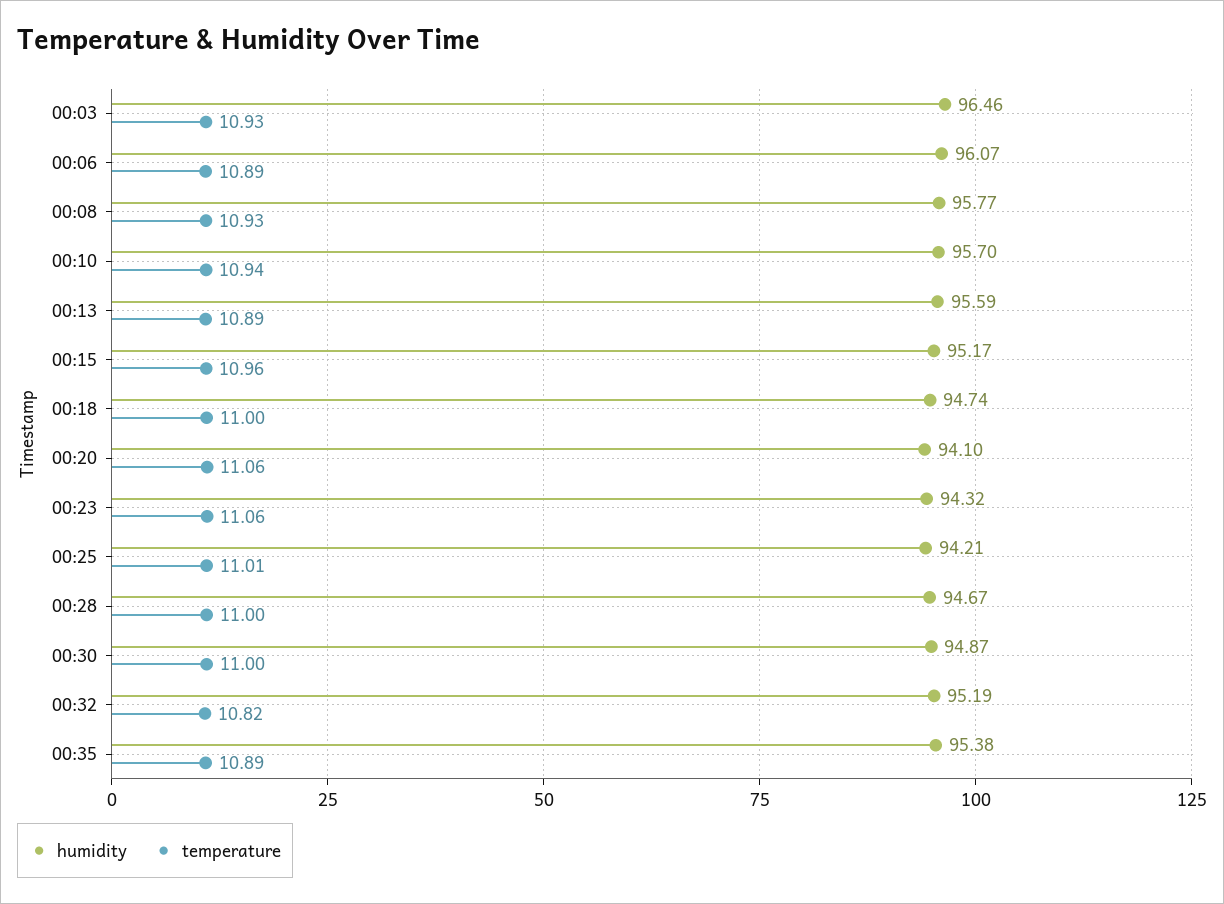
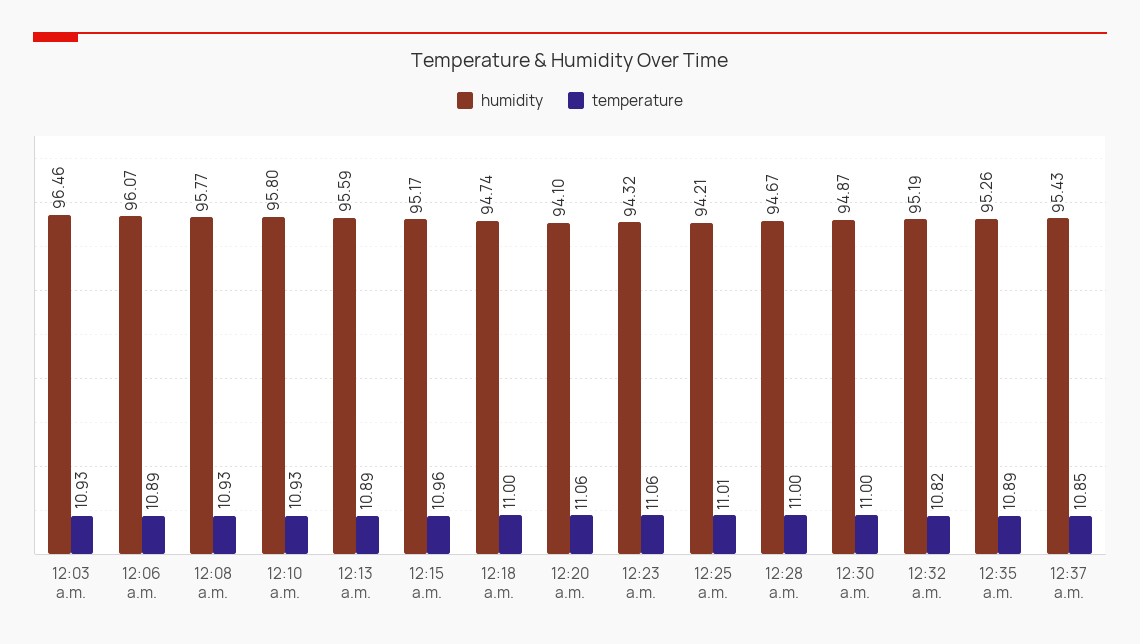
humidity, 00:10: 95.7 -> 95.8
temperature, 00:10: 10.94 -> 10.93
humidity, 00:35: 95.38 -> 95.26
humidity, 12:37 a.m.: none -> 95.43
temperature, 12:37 a.m.: none -> 10.85

